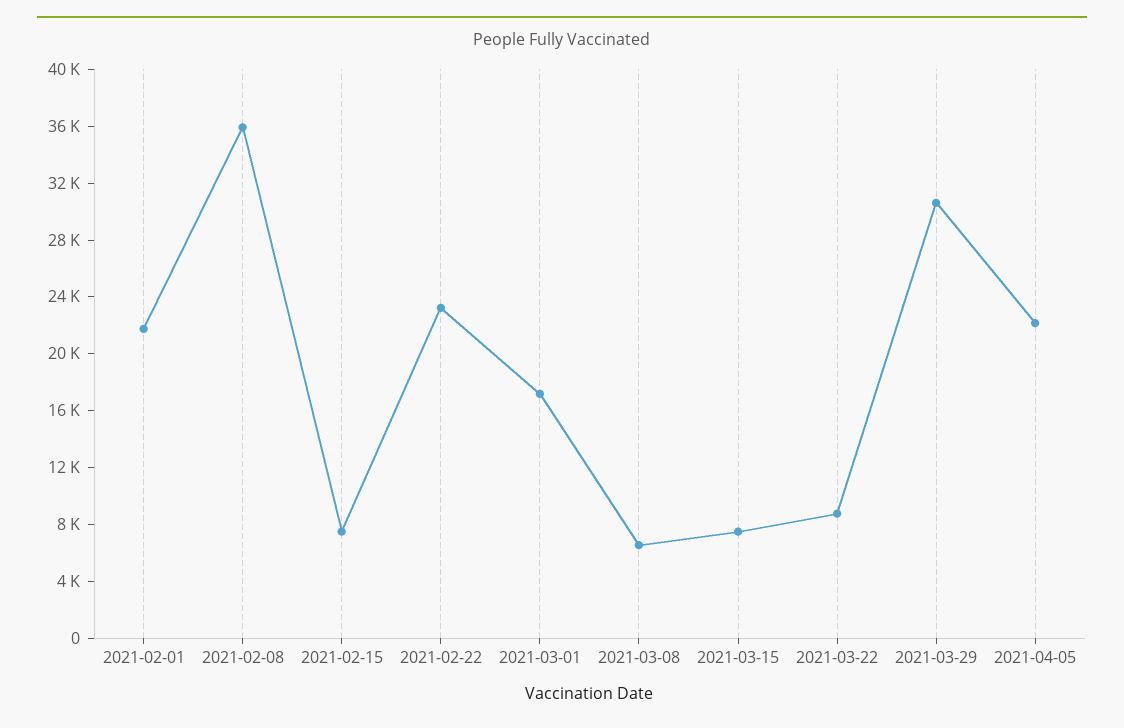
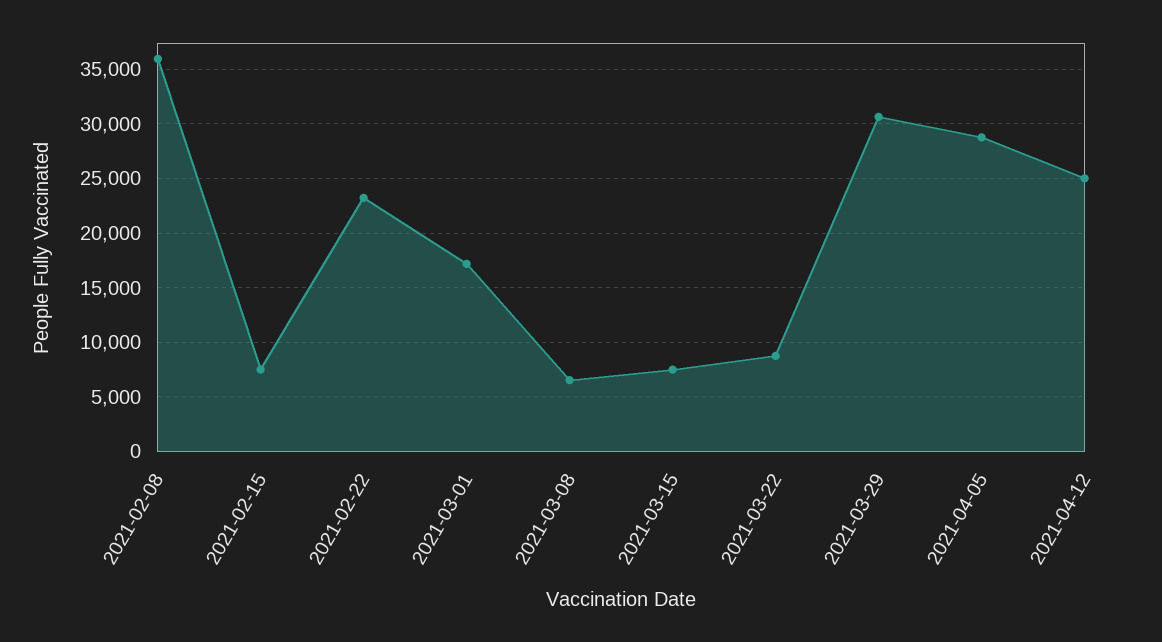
2021-02-01: 22000 -> none
2021-04-05: 22000 -> 29000
2021-04-12: none -> 25000

